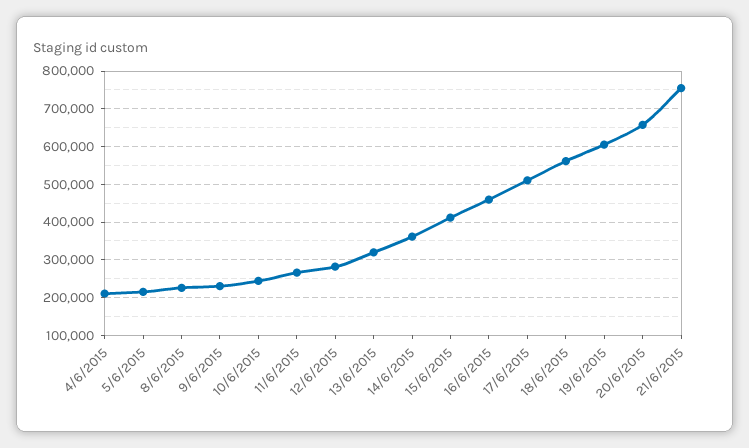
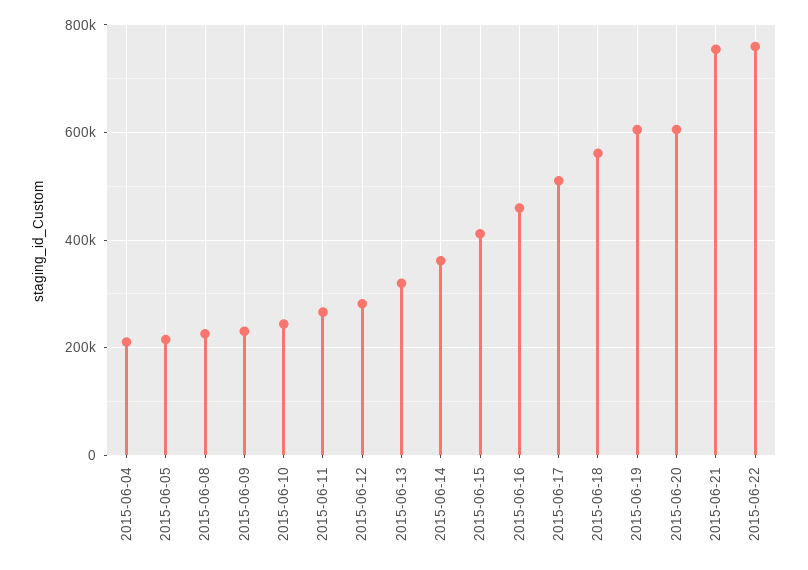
20/6/2015: 660000 -> 600000
2015-06-22: none -> 760000

